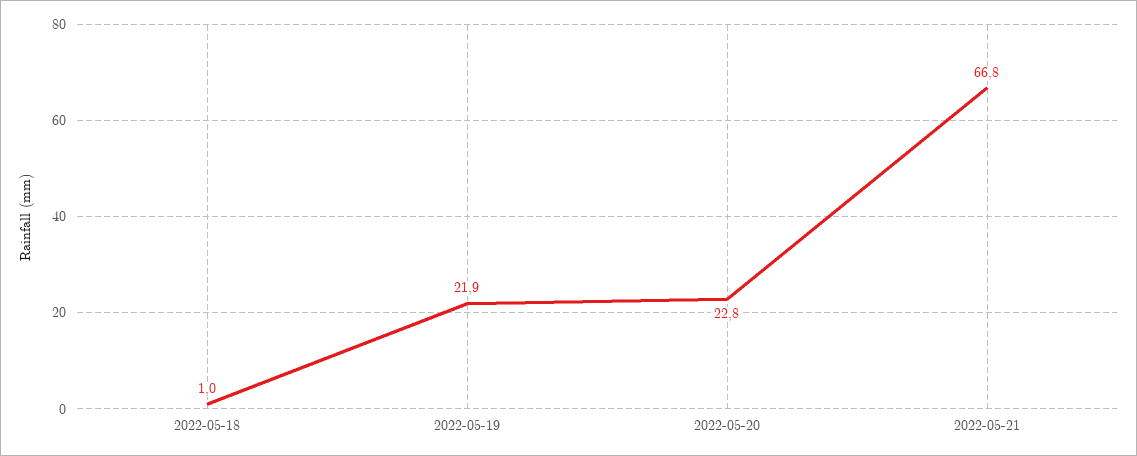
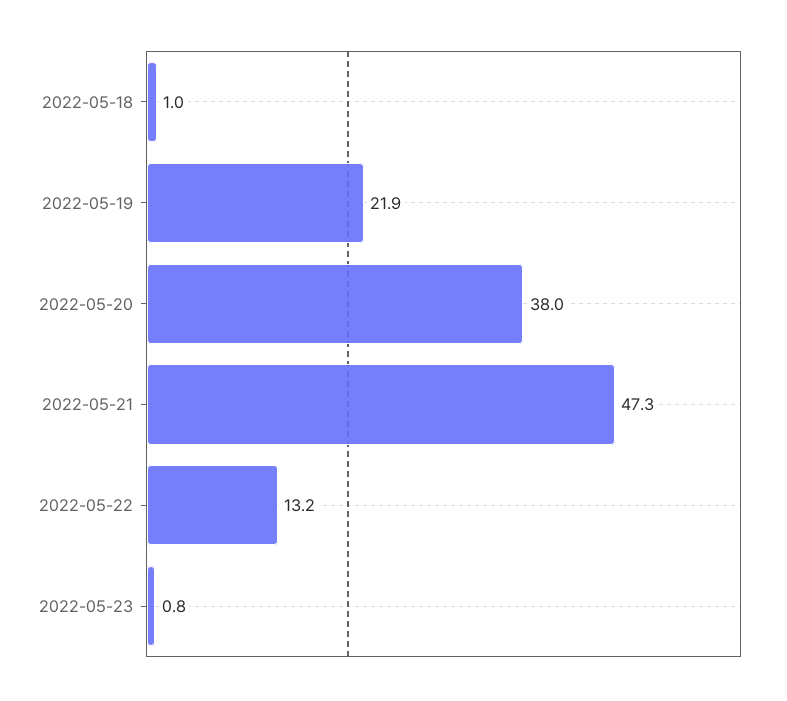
2022-05-20: 22.8 -> 38
2022-05-21: 66.8 -> 47.3
2022-05-22: none -> 13.2
2022-05-23: none -> 0.8

